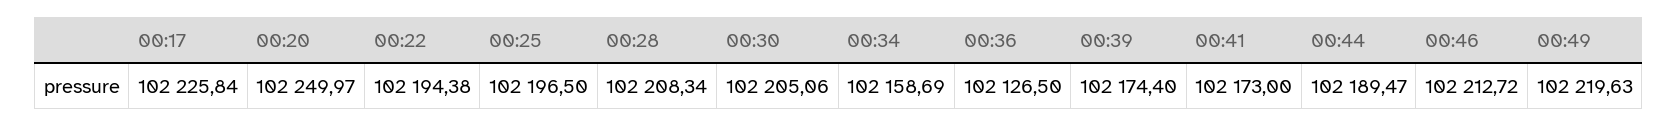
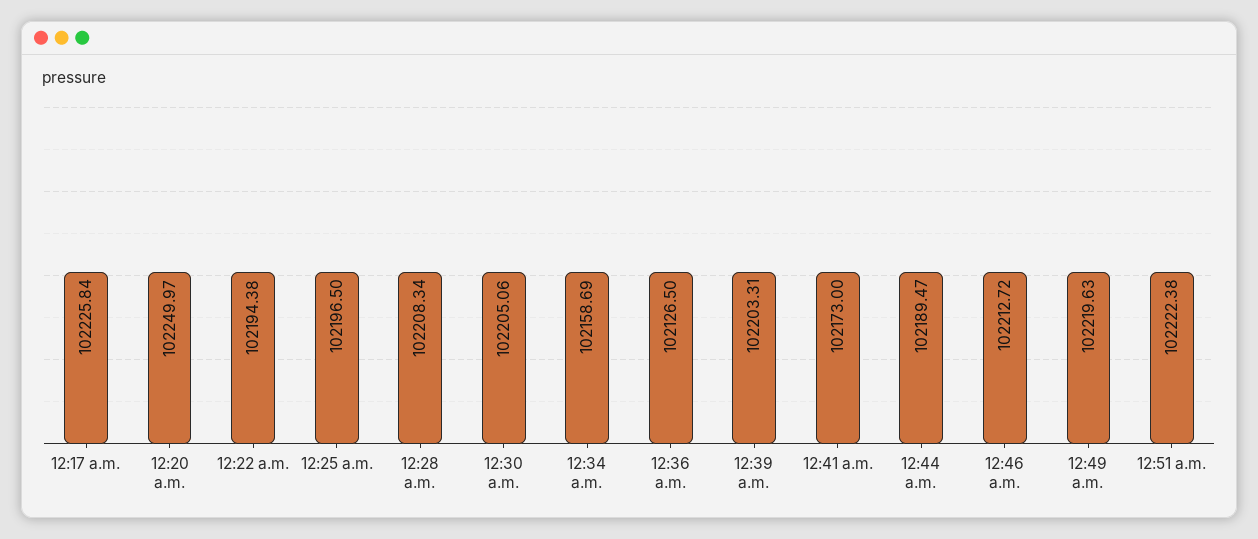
00:39: 102174.4 -> 102203.31
12:51 a.m.: none -> 102222.38

